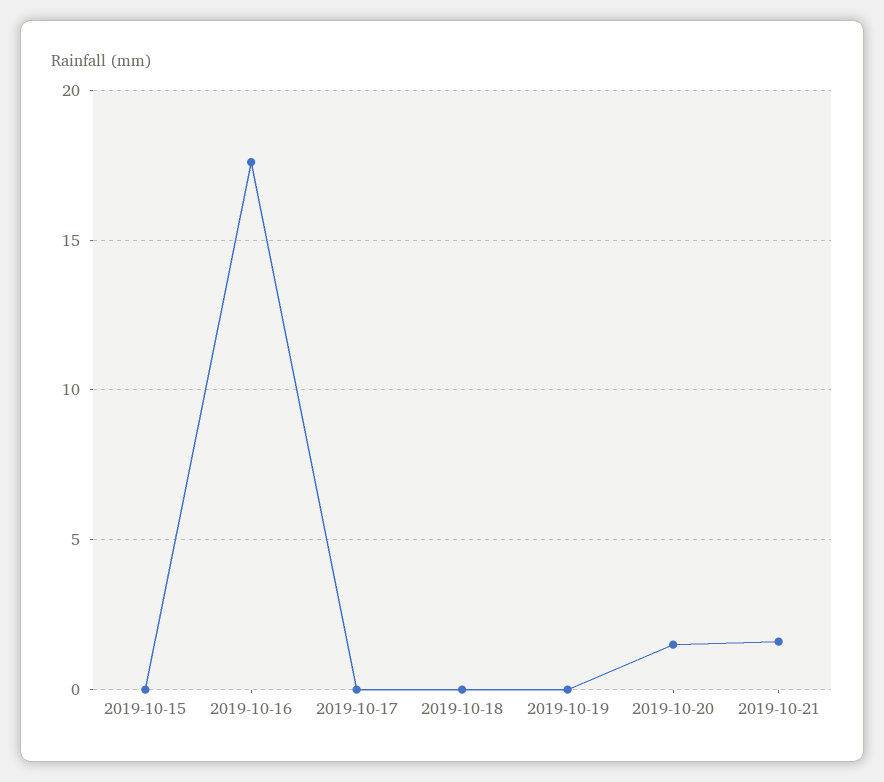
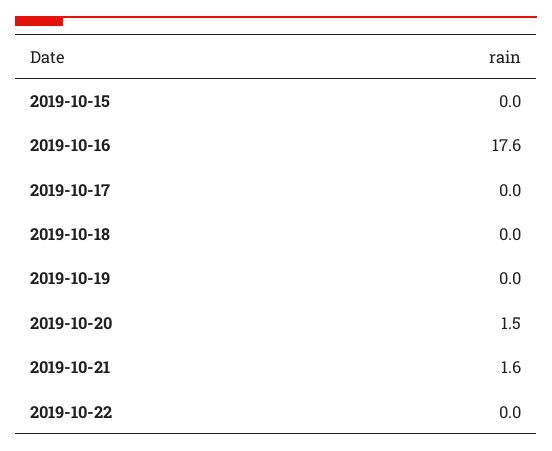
2019-10-22: none -> 0

